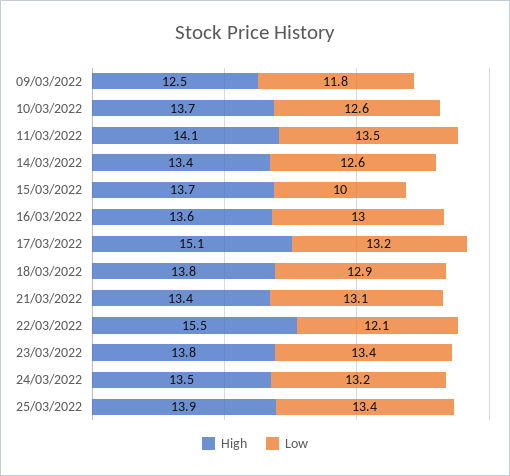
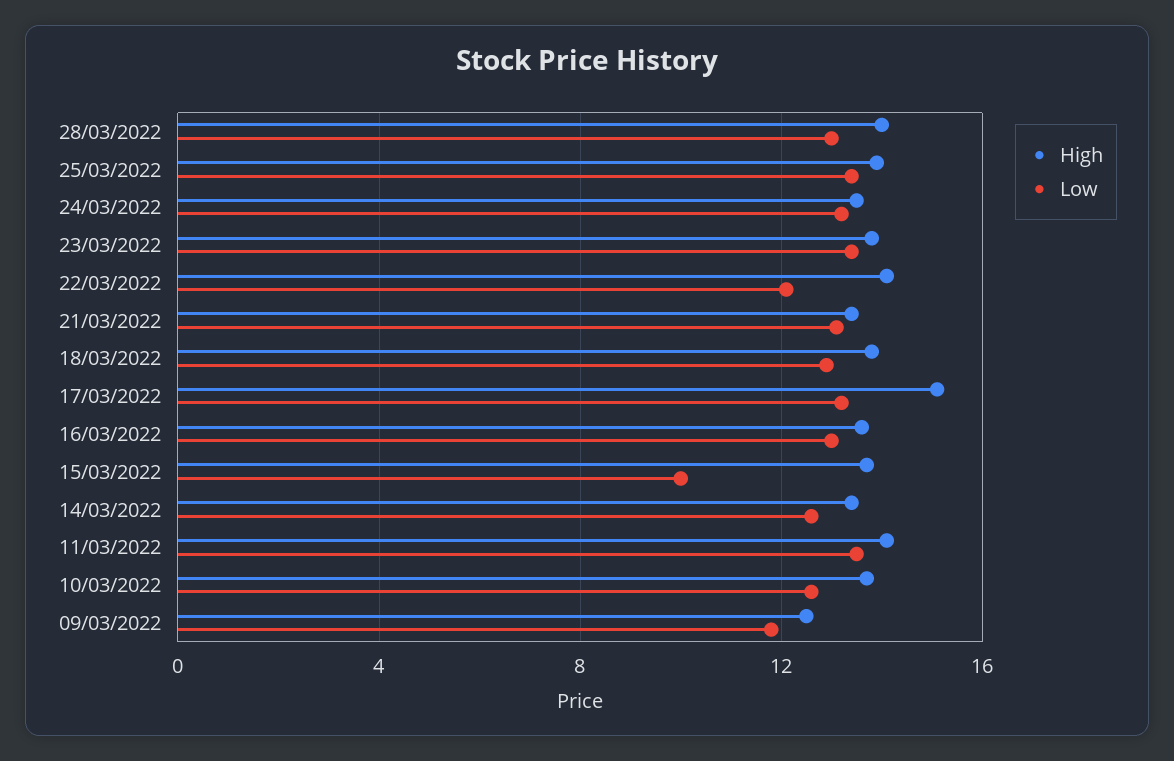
High, 22/03/2022: 15.5 -> 14
High, 28/03/2022: none -> 14
Low, 28/03/2022: none -> 13

